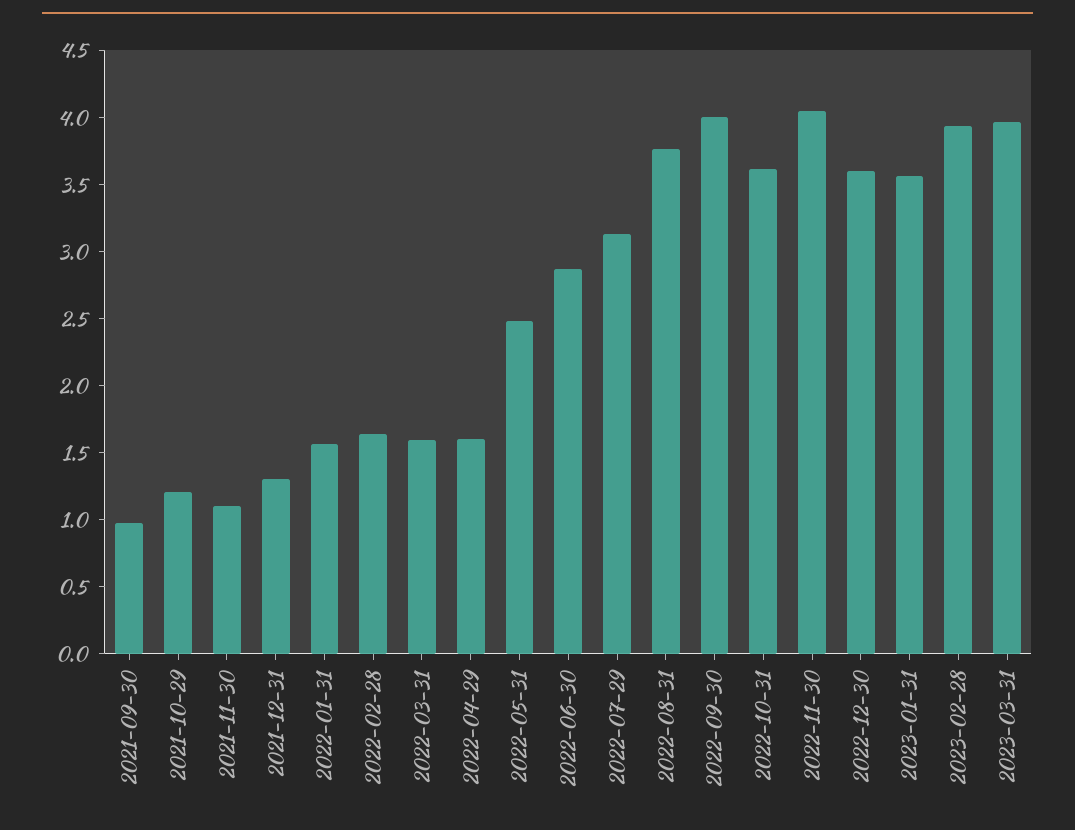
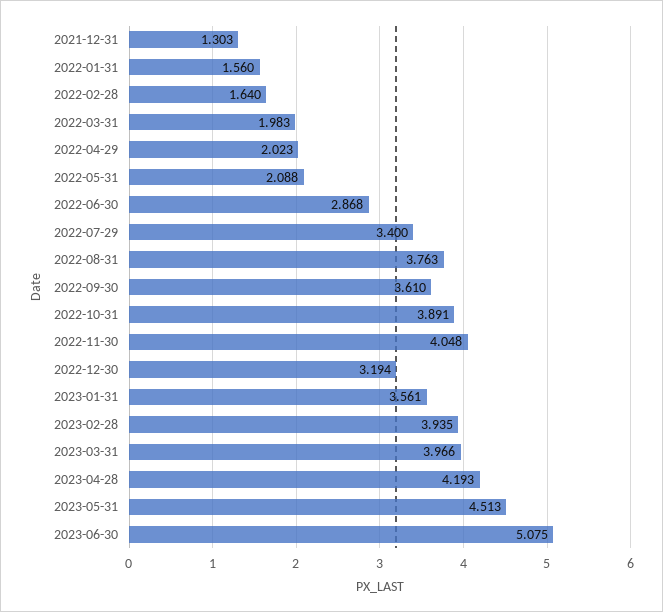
2021-09-30: 1 -> none
2021-10-29: 1.2 -> none
2021-11-30: 1.1 -> none
2022-03-31: 1.6 -> 1.983
2022-04-29: 1.6 -> 2.023
2022-05-31: 2.5 -> 2.088
2022-07-29: 3.1 -> 3.4
2022-09-30: 4 -> 3.61
2022-10-31: 3.6 -> 3.891
2022-12-30: 3.6 -> 3.194
2023-04-28: none -> 4.193
2023-05-31: none -> 4.513
2023-06-30: none -> 5.075

